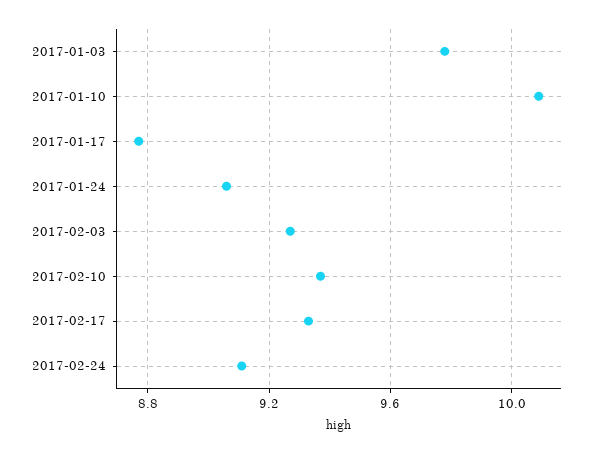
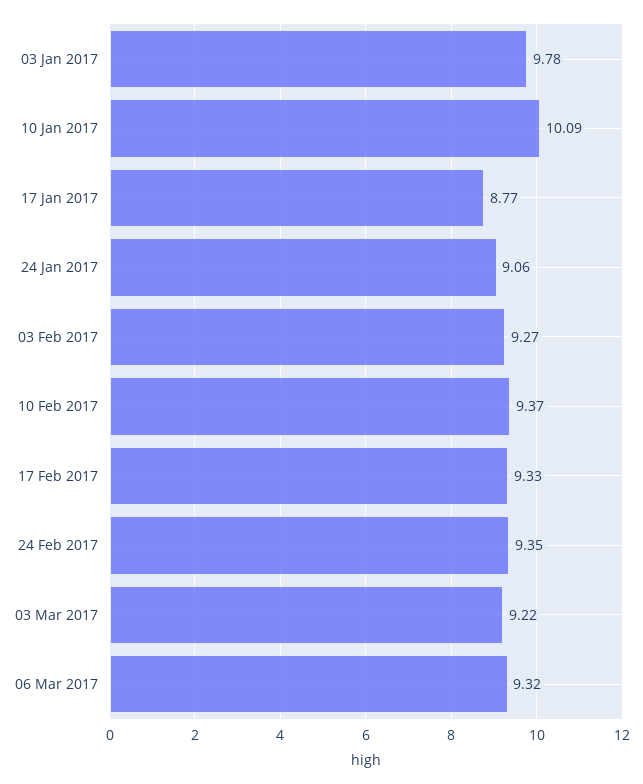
2017-02-24: 9.1 -> 9.35
03 Mar 2017: none -> 9.22
06 Mar 2017: none -> 9.32

